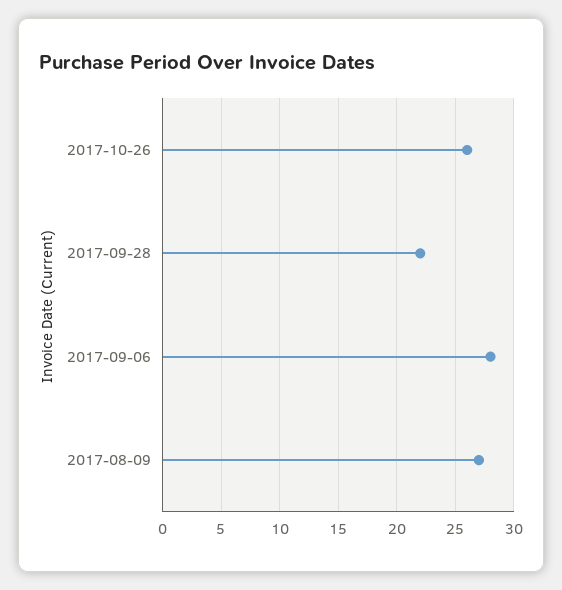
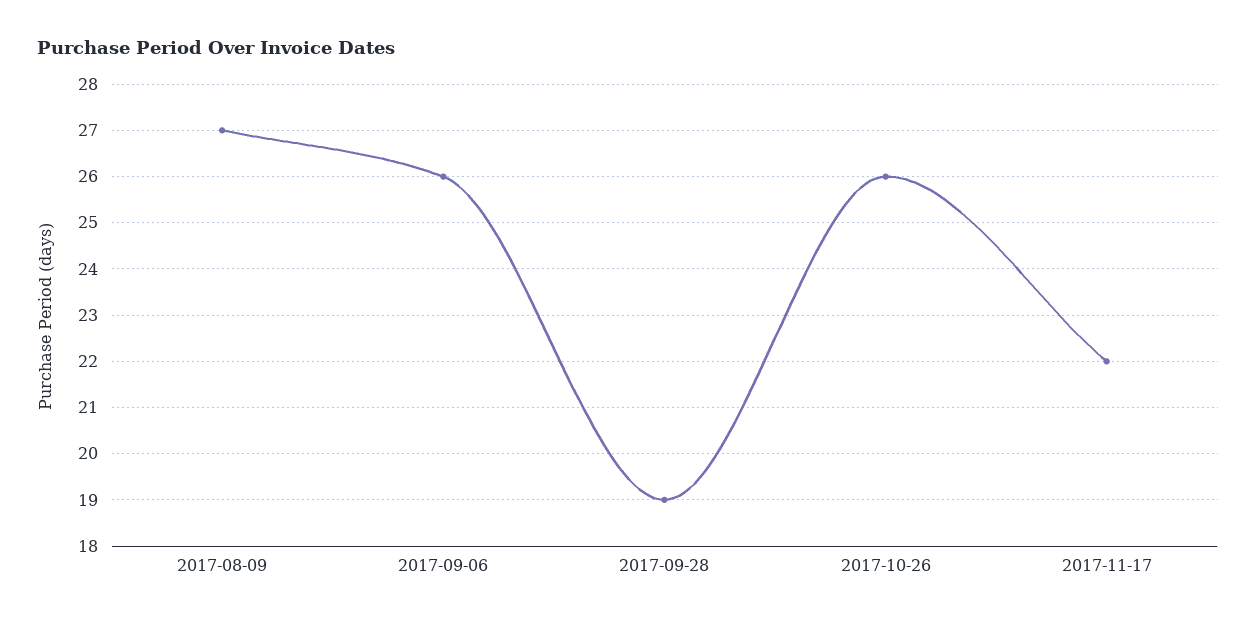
2017-09-28: 22 -> 19
2017-09-06: 28 -> 26
2017-11-17: none -> 22

